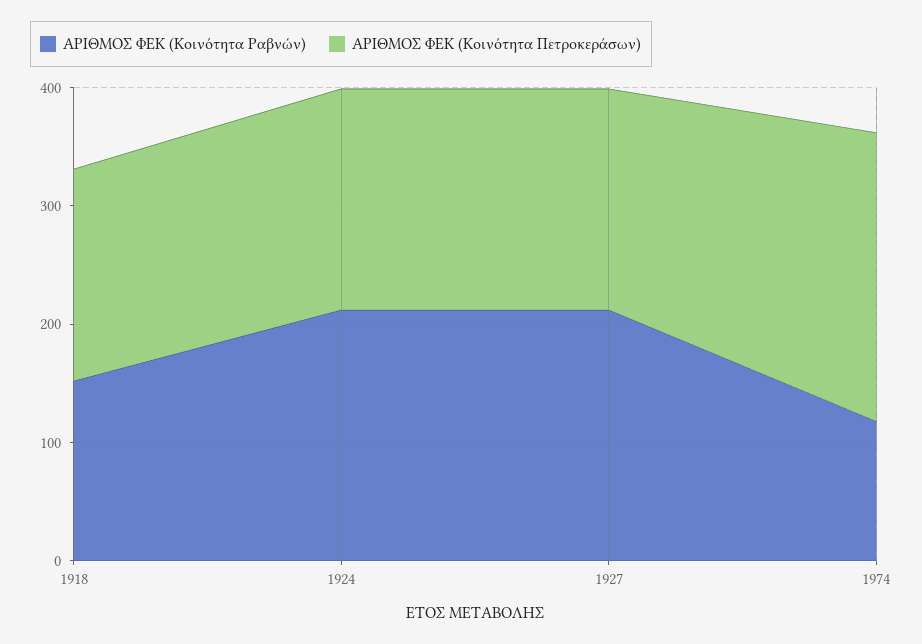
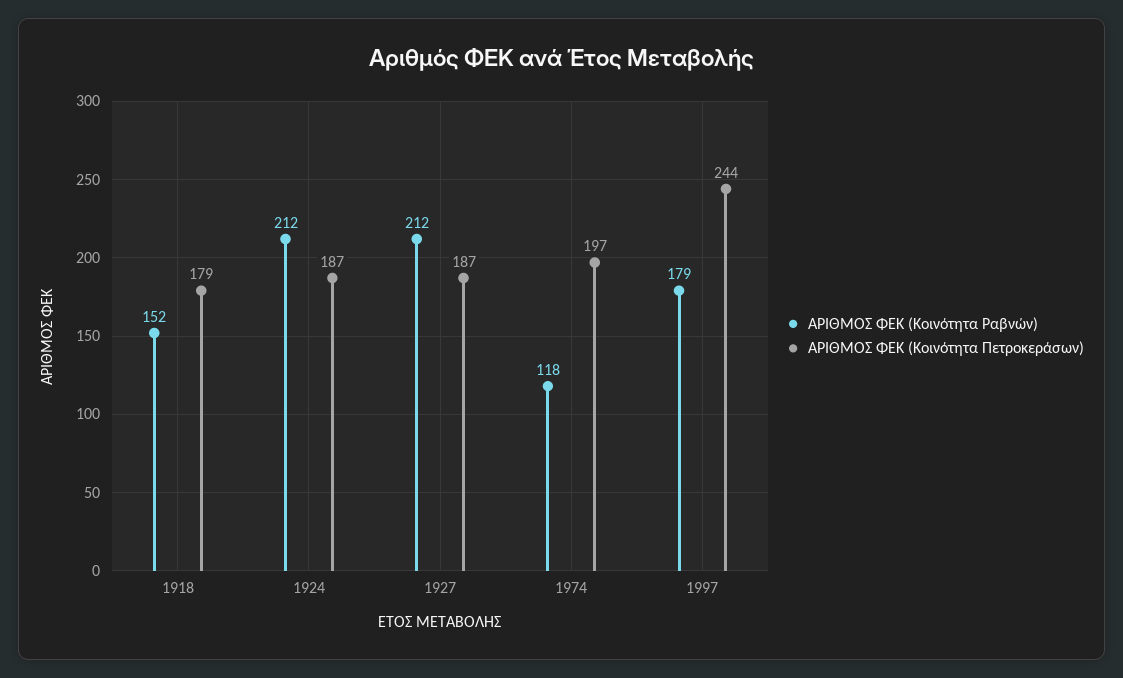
ΑΡΙΘΜΟΣ ΦΕΚ (Κοινότητα Πετροκεράσων), 1974: 240 -> 197
ΑΡΙΘΜΟΣ ΦΕΚ (Κοινότητα Ραβνών), 1997: none -> 179
ΑΡΙΘΜΟΣ ΦΕΚ (Κοινότητα Πετροκεράσων), 1997: none -> 244

